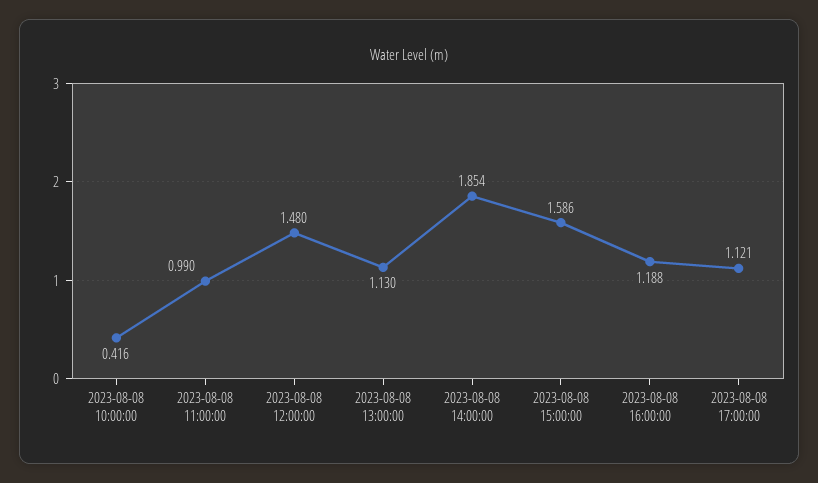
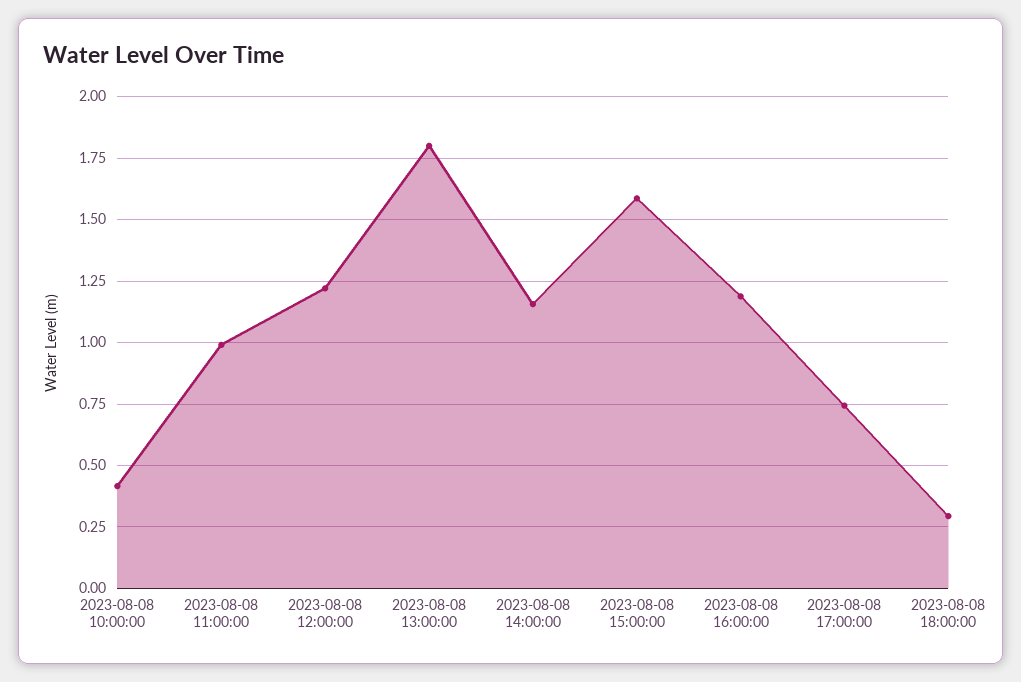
2023-08-08 12:00:00: 1.48 -> 1.225
2023-08-08 13:00:00: 1.13 -> 1.8
2023-08-08 14:00:00: 1.854 -> 1.15
2023-08-08 17:00:00: 1.121 -> 0.75
2023-08-08 18:00:00: none -> 0.3

